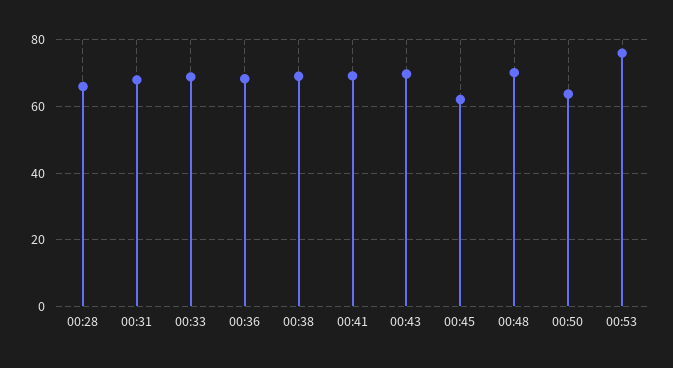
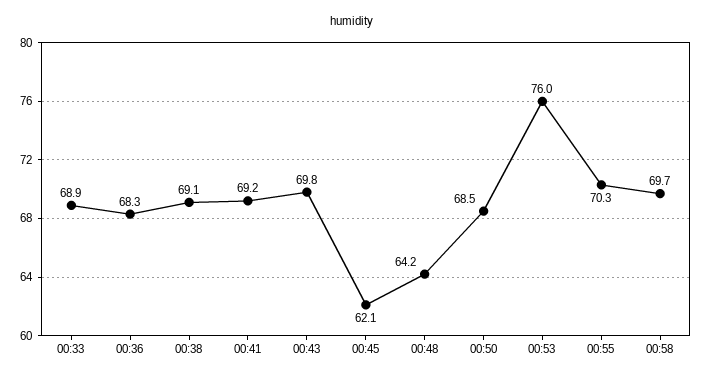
00:28: 66 -> none
00:31: 68 -> none
00:48: 70 -> 64.2
00:50: 64 -> 68.5
00:55: none -> 70.3
00:58: none -> 69.7

